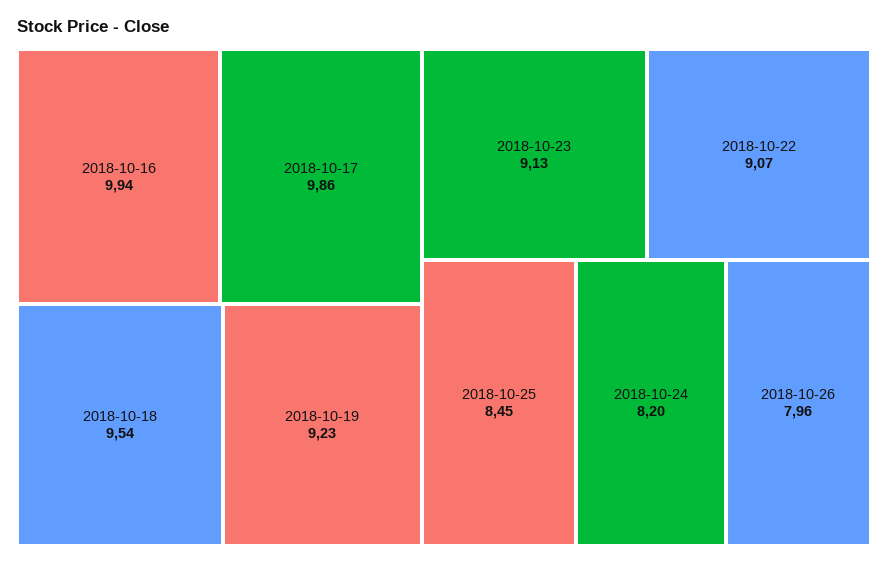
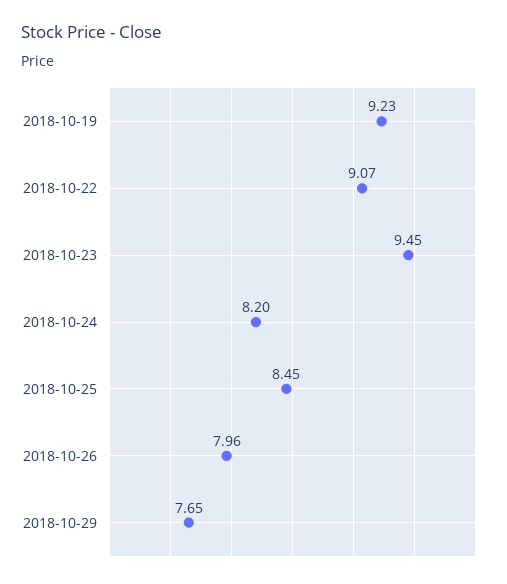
2018-10-16: 9.94 -> none
2018-10-17: 9.86 -> none
2018-10-18: 9.54 -> none
2018-10-23: 9.13 -> 9.45
2018-10-29: none -> 7.65

